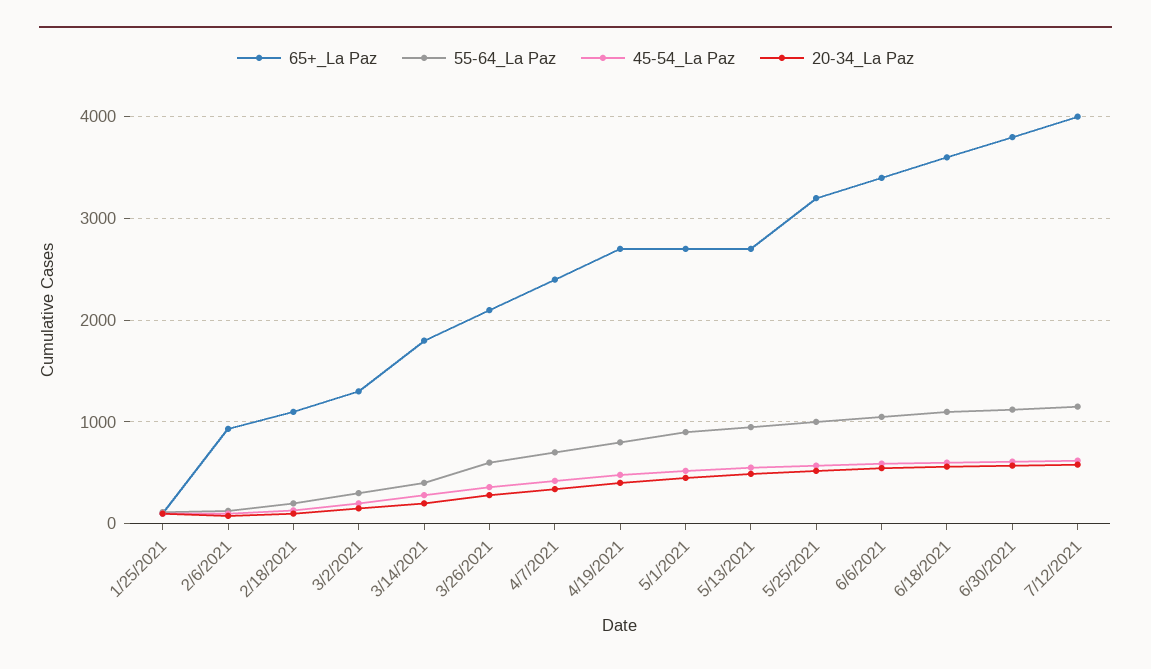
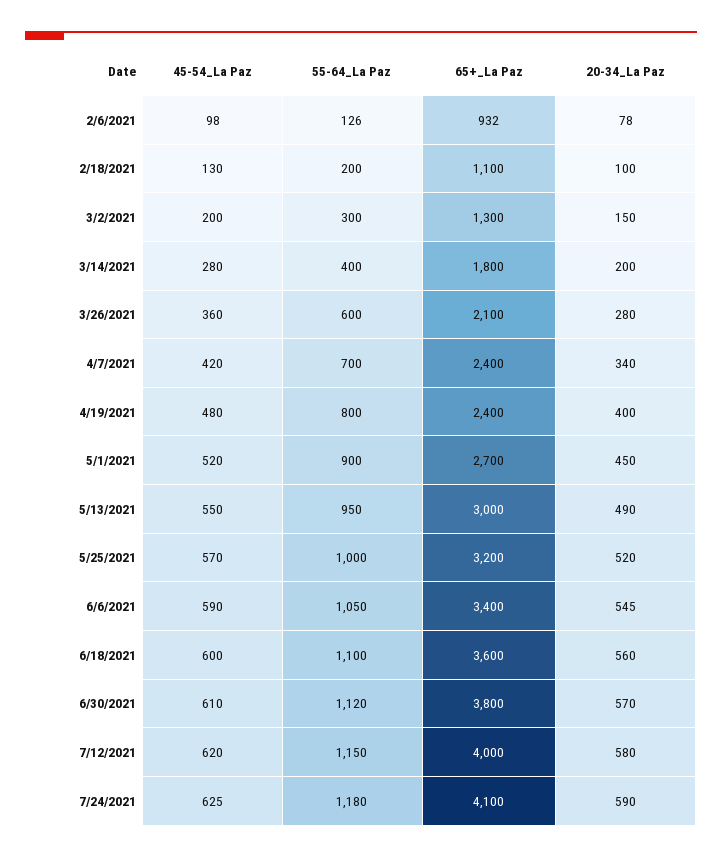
65+_La Paz, 1/25/2021: 100 -> none
55-64_La Paz, 1/25/2021: 100 -> none
45-54_La Paz, 1/25/2021: 100 -> none
20-34_La Paz, 1/25/2021: 100 -> none
65+_La Paz, 4/19/2021: 2700 -> 2400
65+_La Paz, 5/13/2021: 2700 -> 3000
45-54_La Paz, 7/24/2021: none -> 625
55-64_La Paz, 7/24/2021: none -> 1180
65+_La Paz, 7/24/2021: none -> 4100
20-34_La Paz, 7/24/2021: none -> 590

